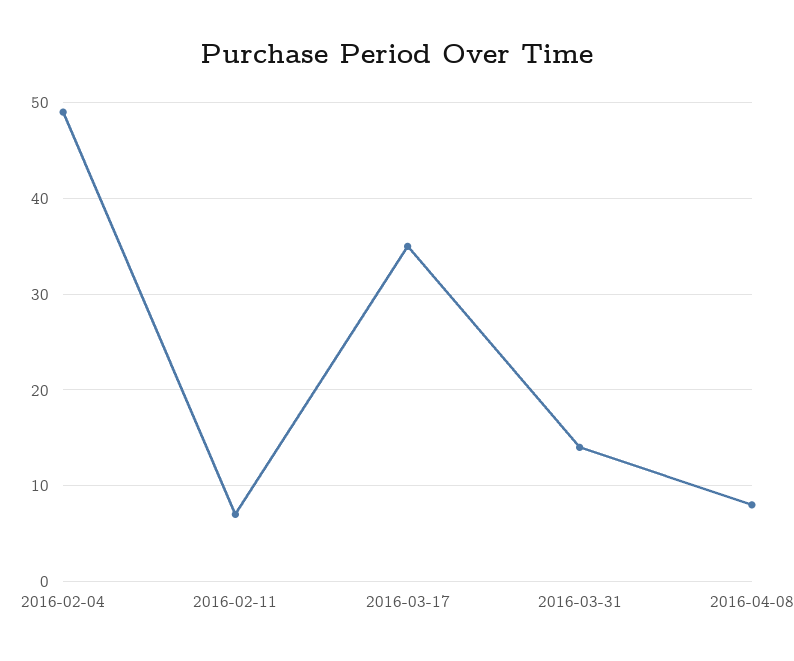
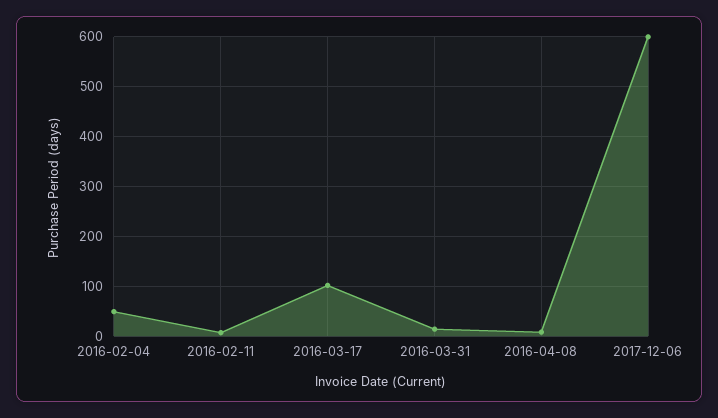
2016-03-17: 35 -> 100
2017-12-06: none -> 600

